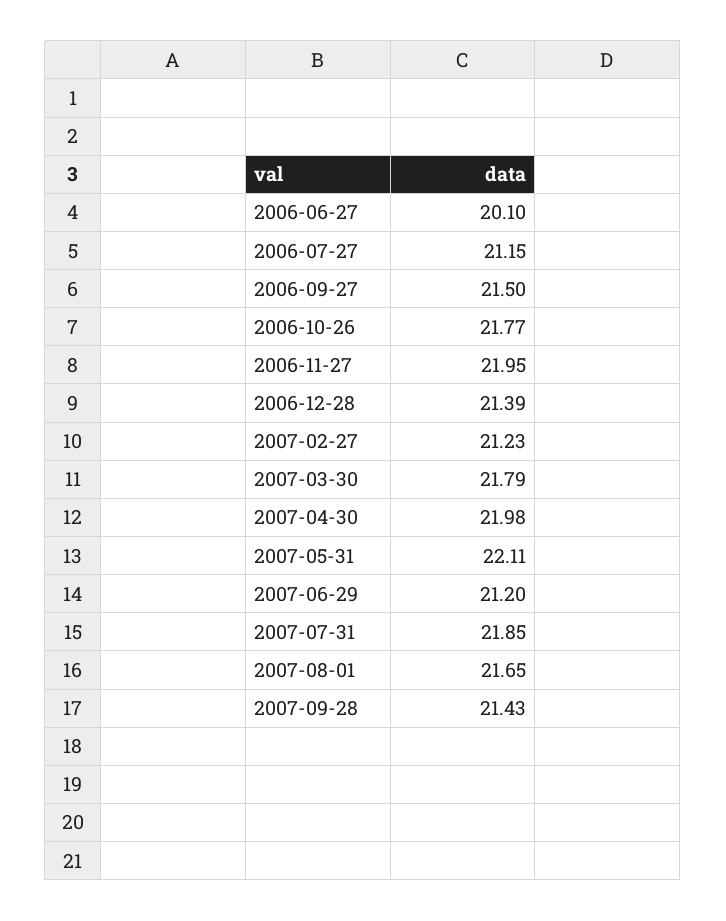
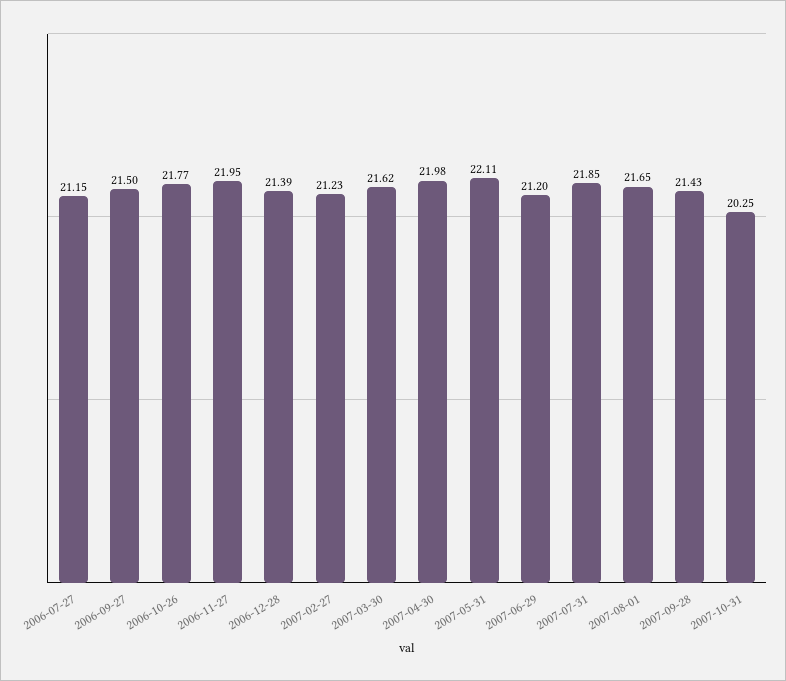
2006-06-27: 20.1 -> none
2007-03-30: 21.79 -> 21.62
2007-10-31: none -> 20.25

